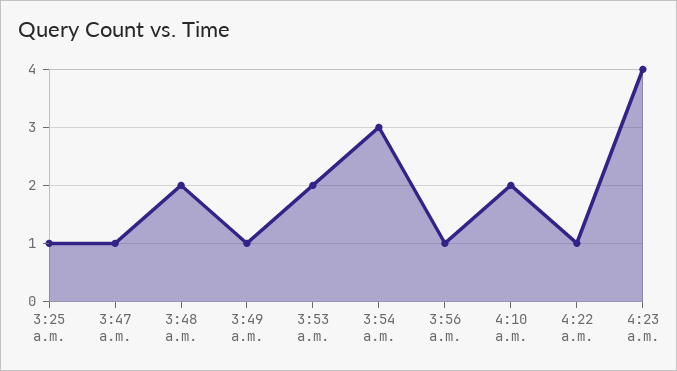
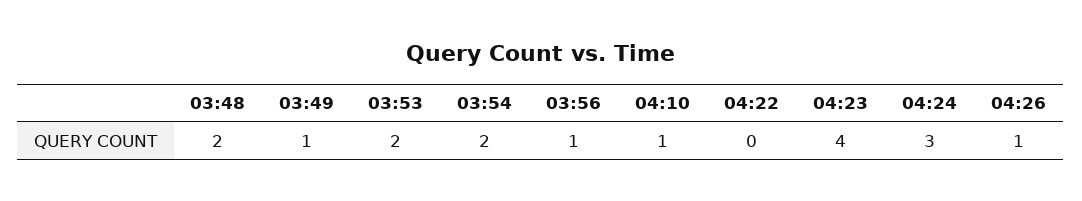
3:25 a.m.: 1 -> none
3:47 a.m.: 1 -> none
3:54 a.m.: 3 -> 2
4:10 a.m.: 2 -> 1
4:22 a.m.: 1 -> 0
04:24: none -> 3
04:26: none -> 1

